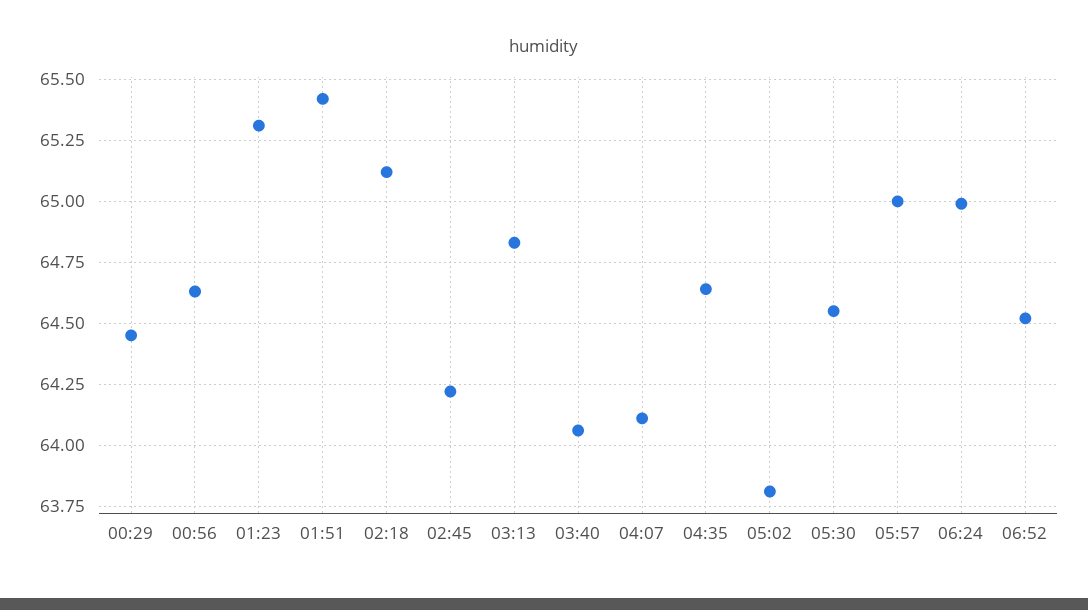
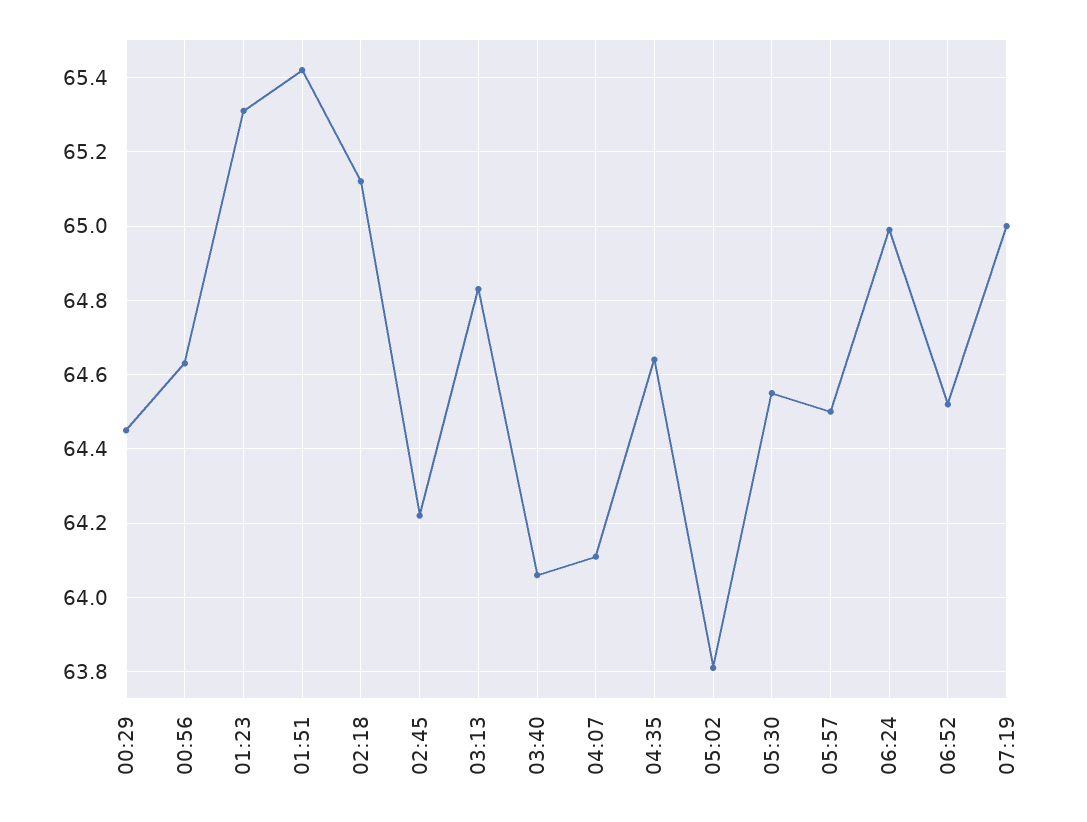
05:57: 65 -> 64.5
07:19: none -> 65

